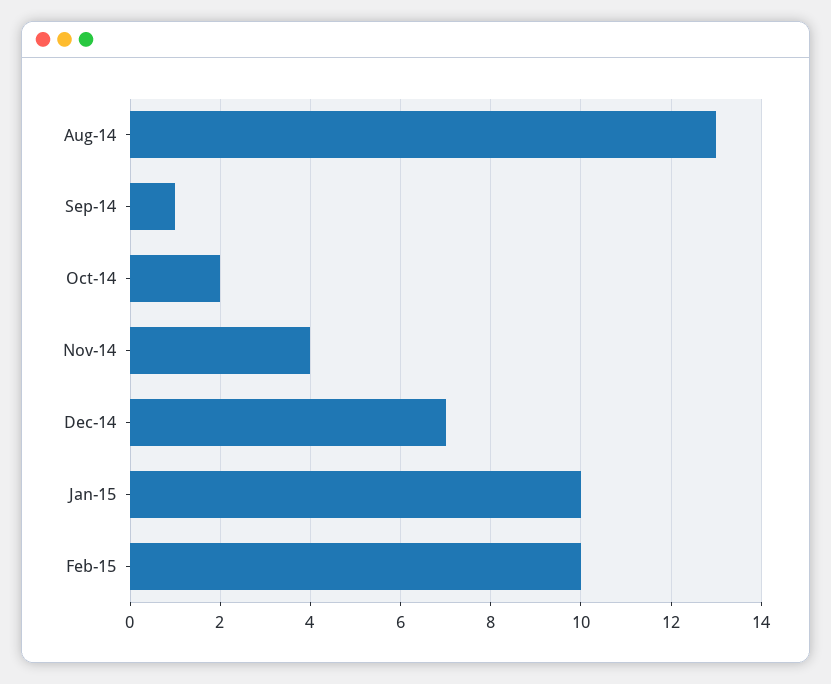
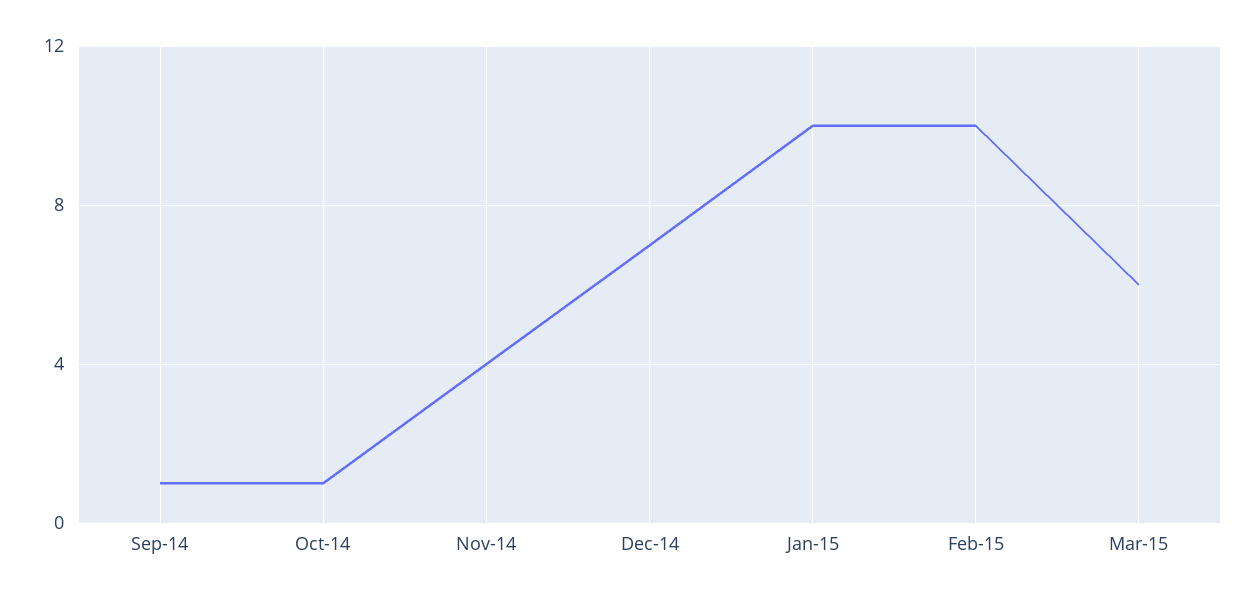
Aug-14: 13 -> none
Oct-14: 2 -> 1
Mar-15: none -> 6

